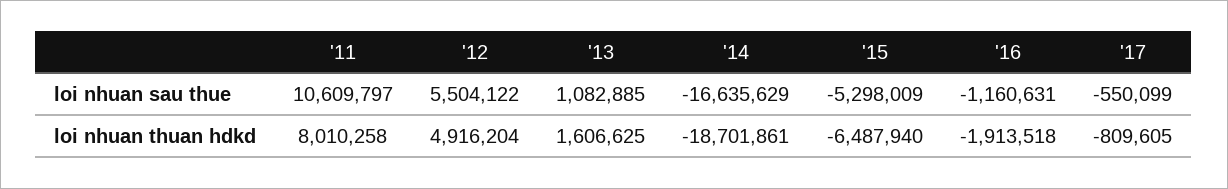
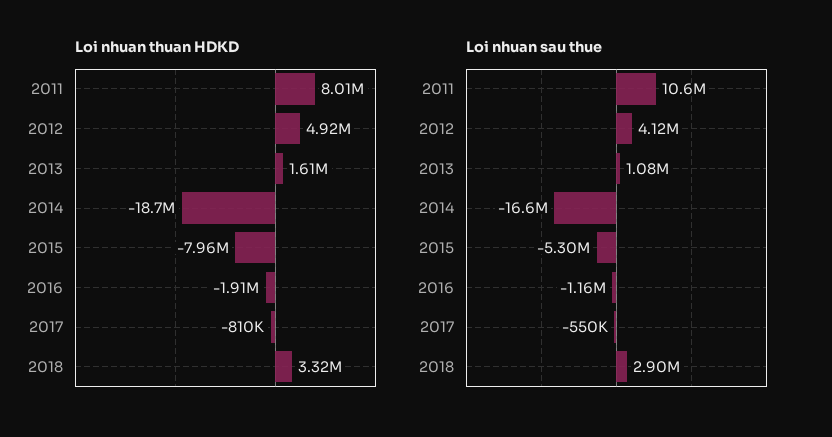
loi nhuan sau thue, '12: 5504122 -> 4120000
loi nhuan thuan hdkd, '15: -6487940 -> -7960000
loi nhuan thuan hdkd, 2018: none -> 3320000
loi nhuan sau thue, 2018: none -> 2900000

